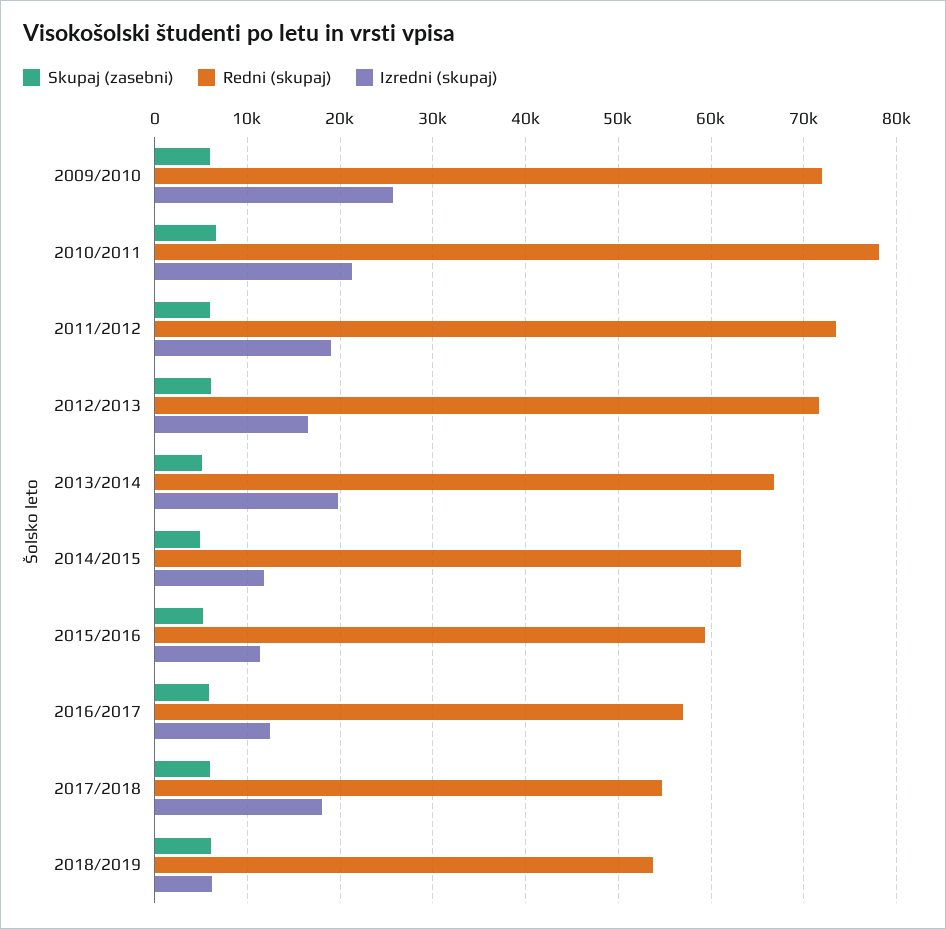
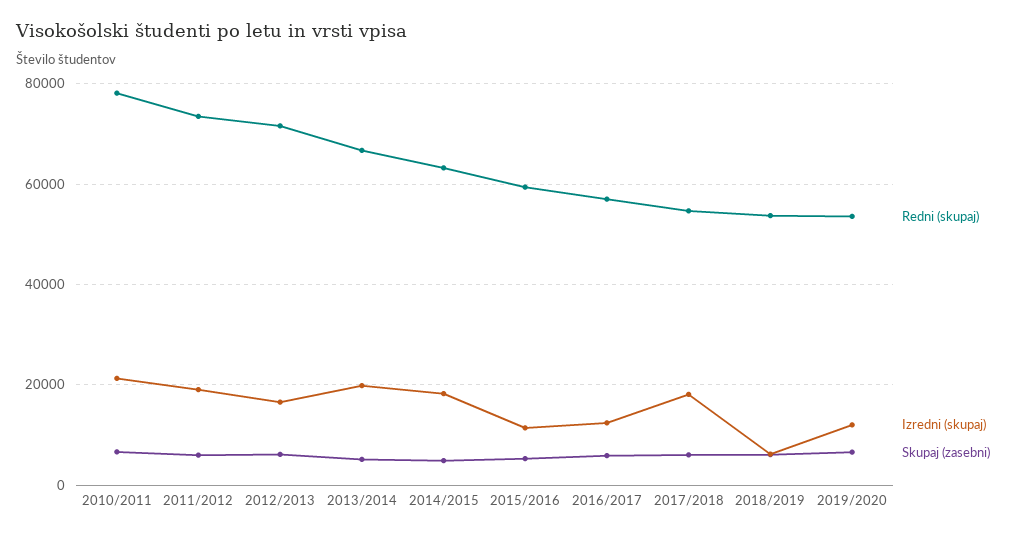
Skupaj (zasebni), 2009/2010: 6000 -> none
Redni (skupaj), 2009/2010: 72000 -> none
Izredni (skupaj), 2009/2010: 26000 -> none
Izredni (skupaj), 2014/2015: 12000 -> 18000
Redni (skupaj), 2019/2020: none -> 54000
Izredni (skupaj), 2019/2020: none -> 12000
Skupaj (zasebni), 2019/2020: none -> 6000

